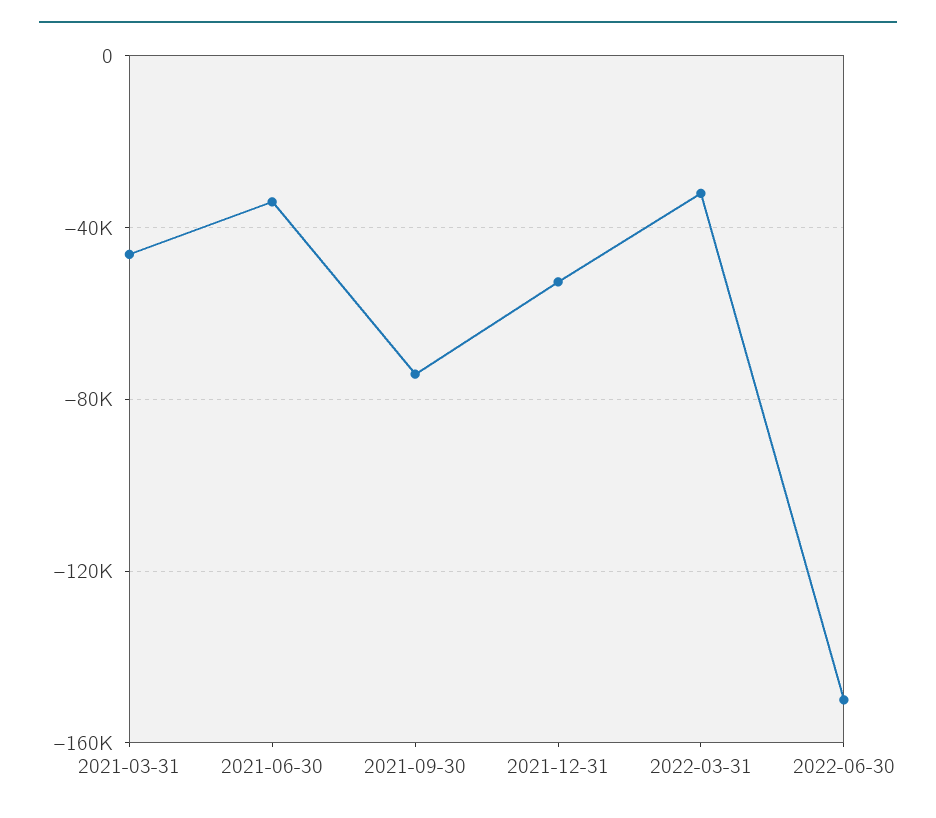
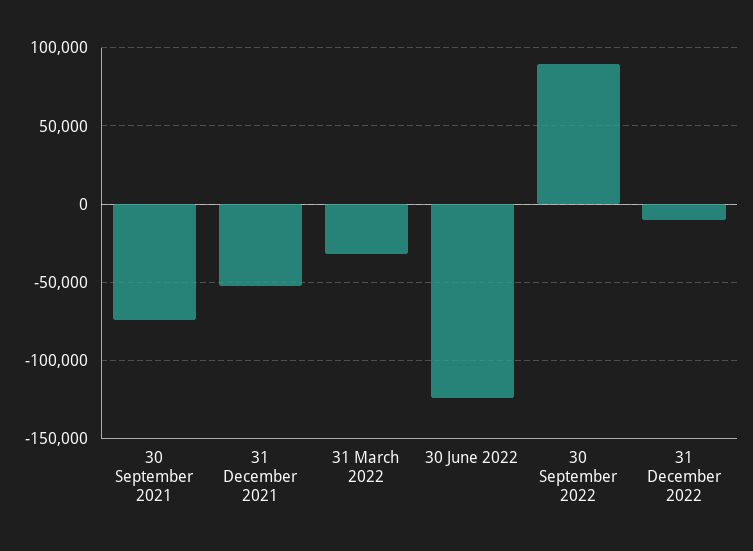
2021-03-31: -45000 -> none
2021-06-30: -35000 -> none
2022-06-30: -150000 -> -125000
30 September 2022: none -> 90000
31 December 2022: none -> -10000

